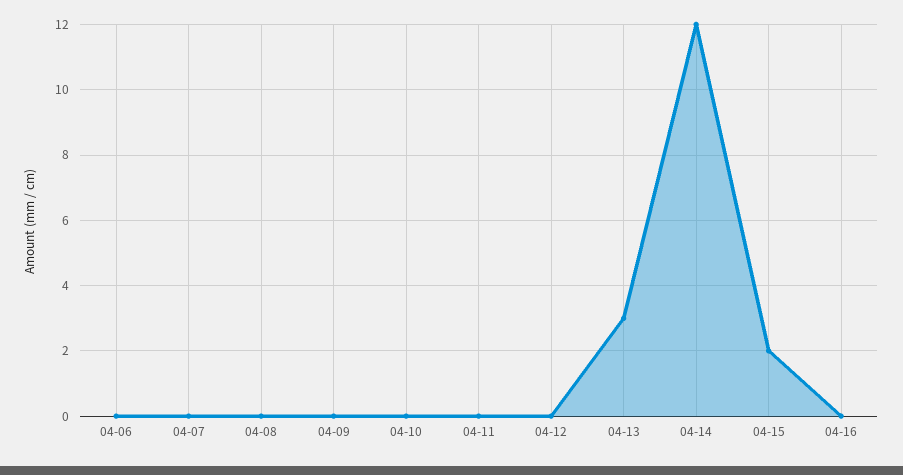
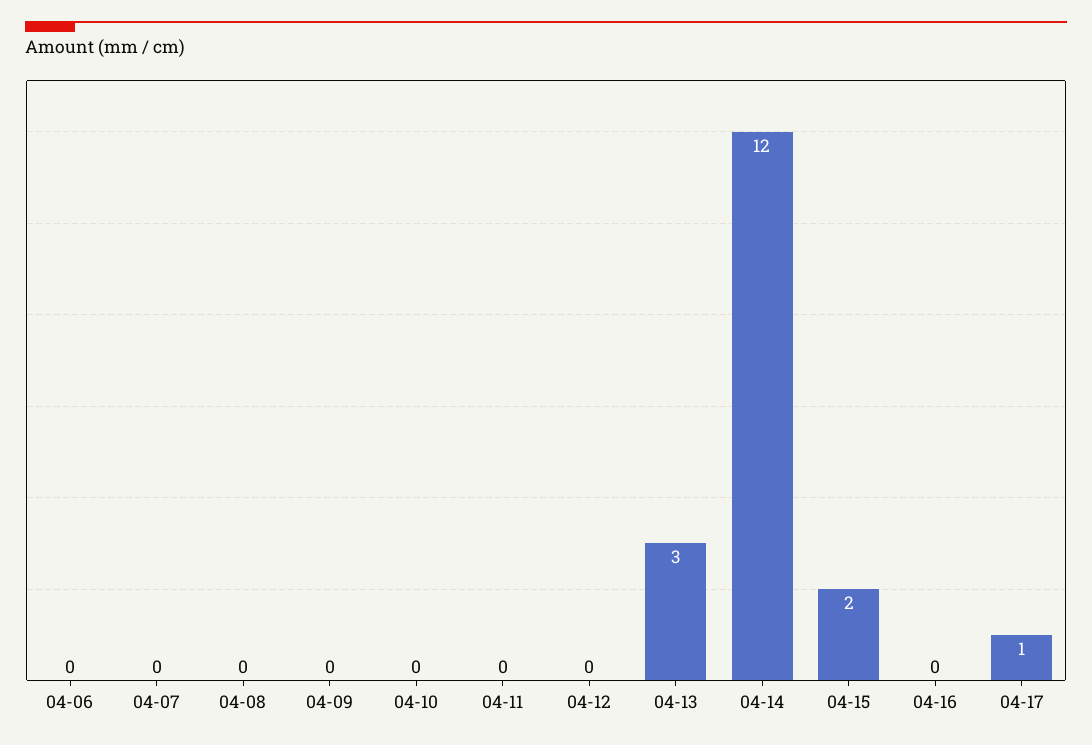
04-17: none -> 1

